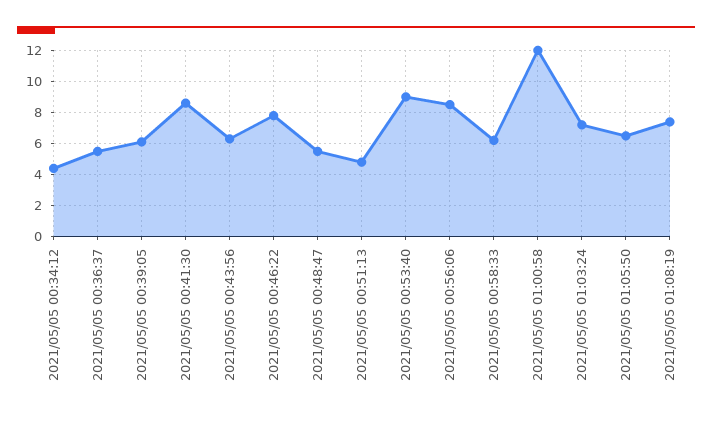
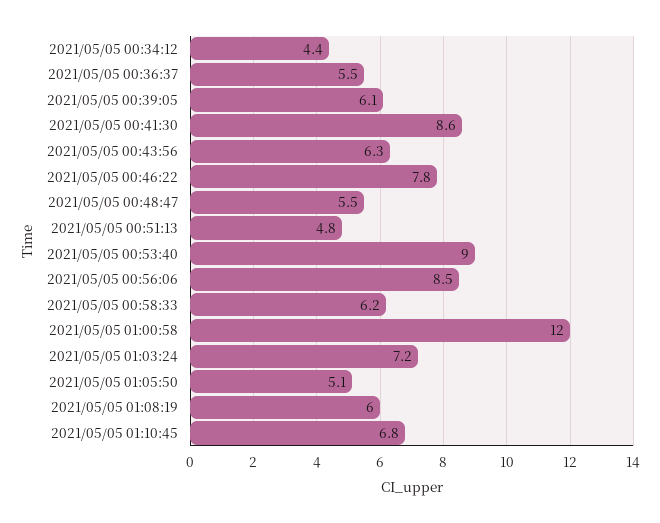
2021/05/05 01:05:50: 6.5 -> 5.1
2021/05/05 01:08:19: 7.5 -> 6
2021/05/05 01:10:45: none -> 6.8

